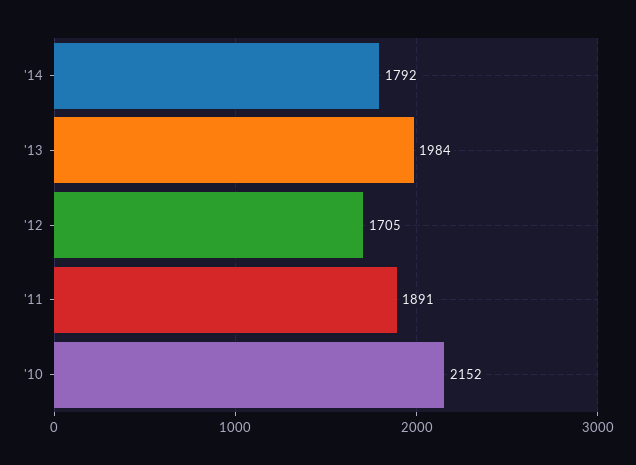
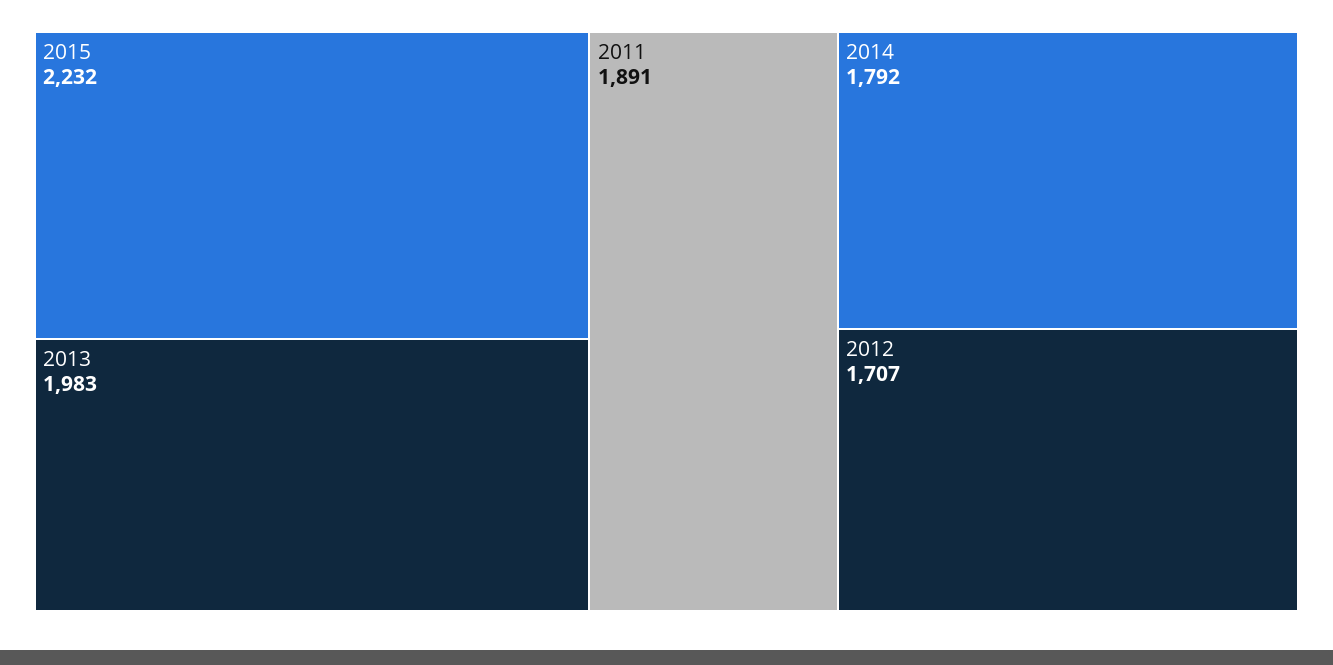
'13: 1984 -> 1983
'12: 1705 -> 1707
'10: 2152 -> none
2015: none -> 2232

